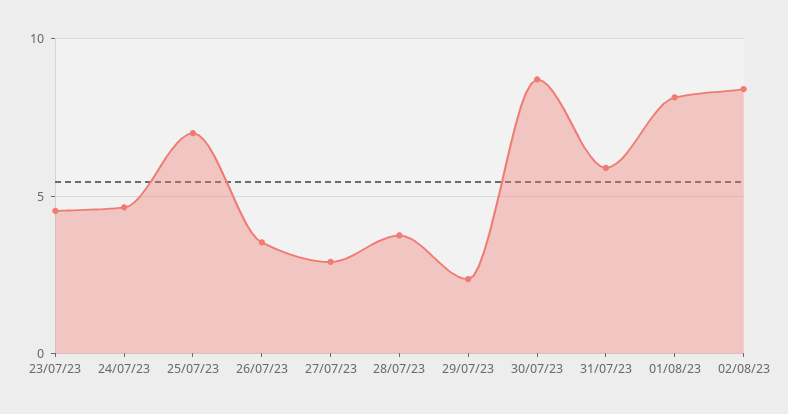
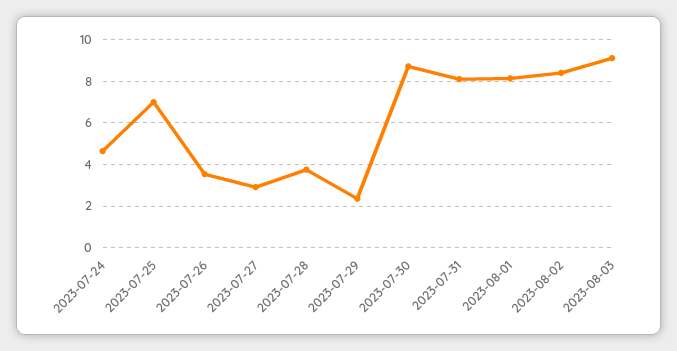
23/07/23: 4.5 -> none
31/07/23: 6 -> 8
2023-08-03: none -> 9

